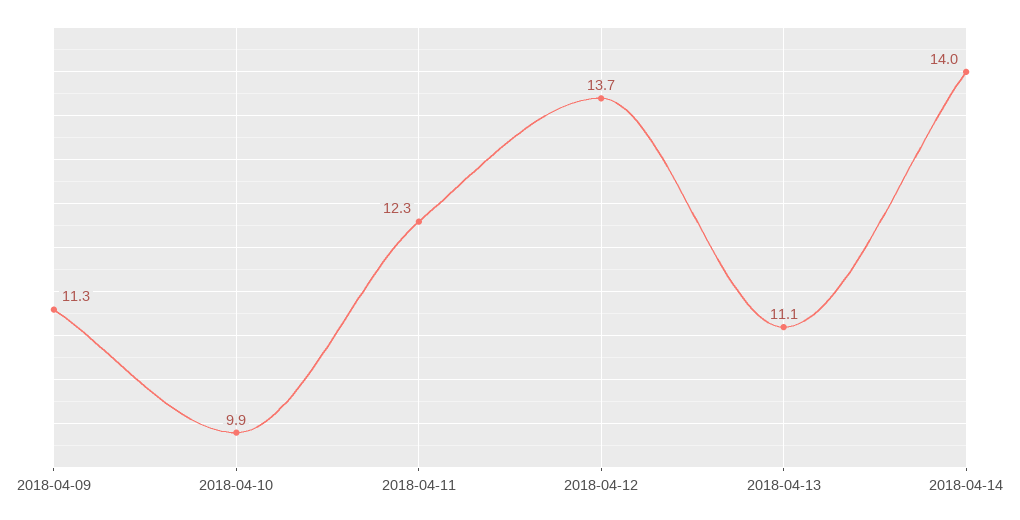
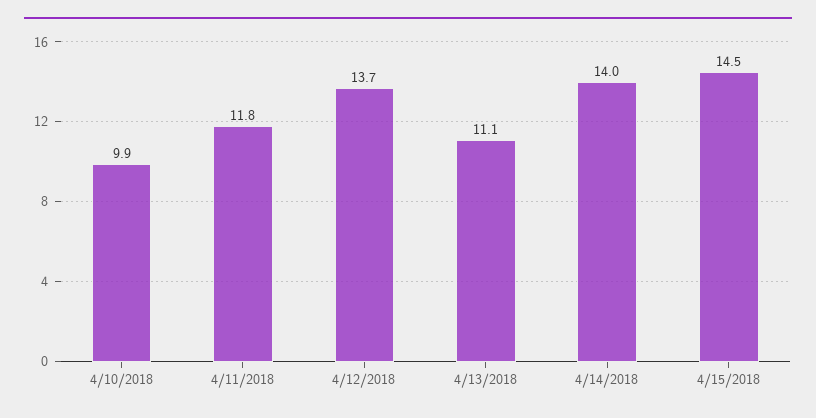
2018-04-09: 11.3 -> none
2018-04-11: 12.3 -> 11.8
4/15/2018: none -> 14.5

